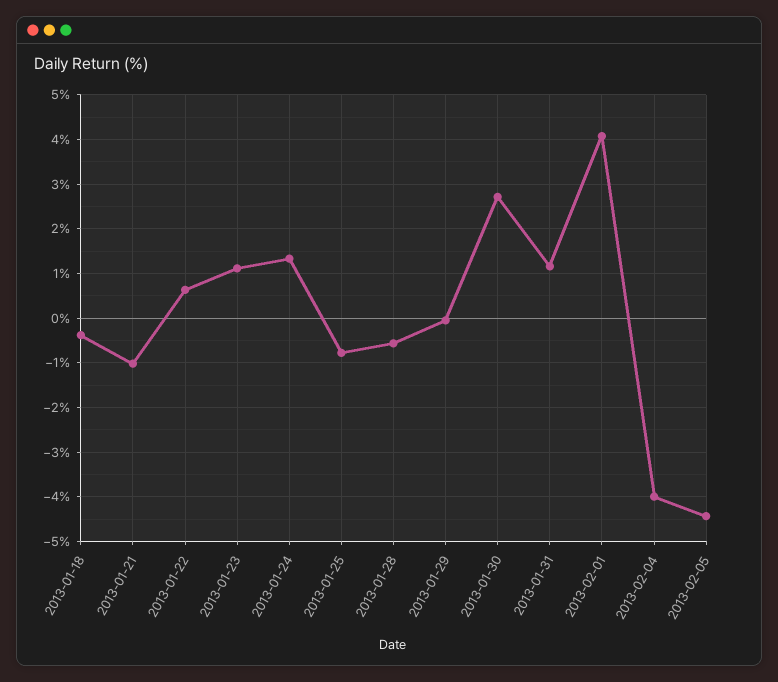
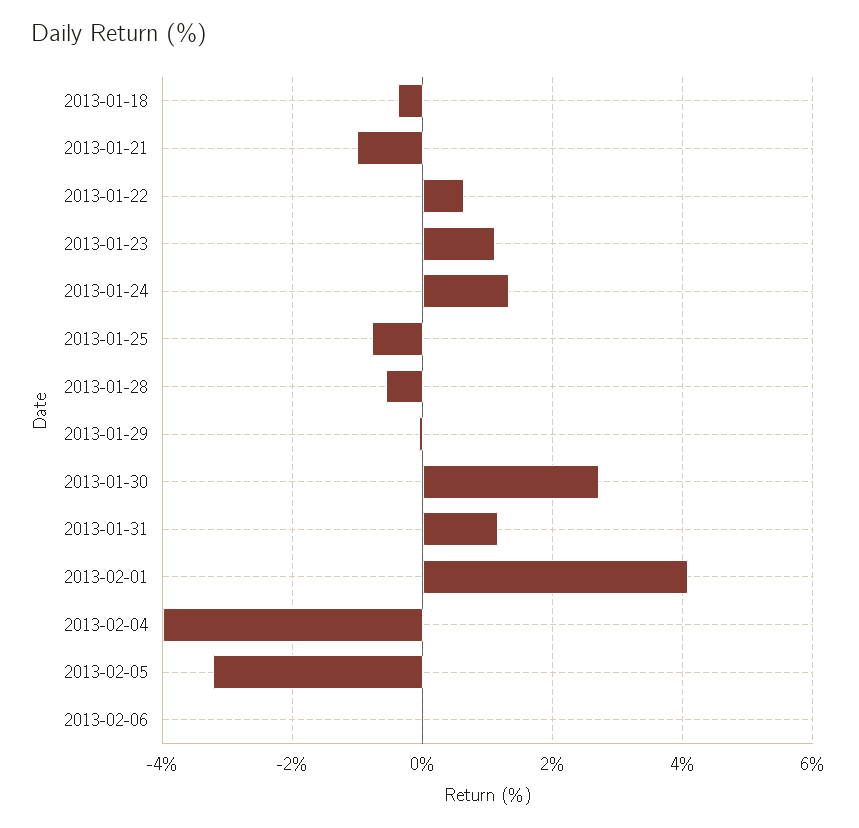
2013-02-05: -4.4 -> -3.2
2013-02-06: none -> 0

